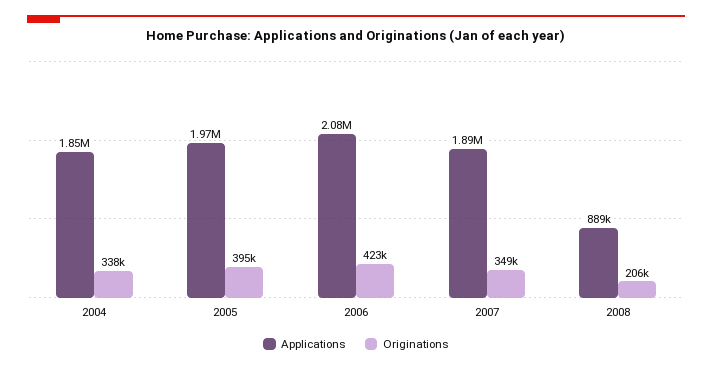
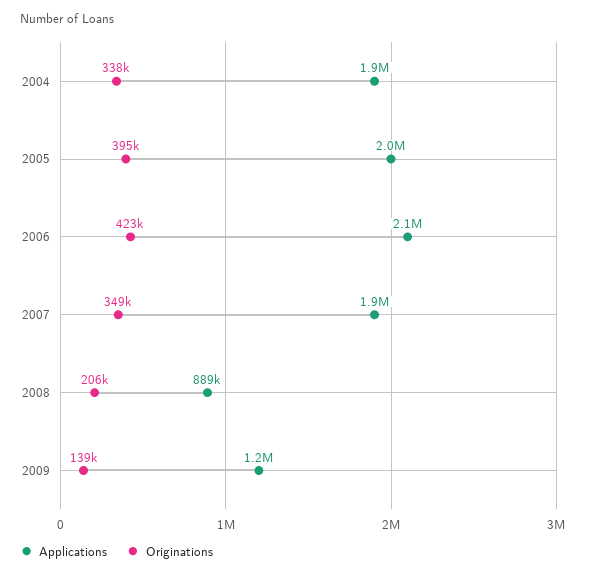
Applications, 2009: none -> 1200000
Originations, 2009: none -> 139000

